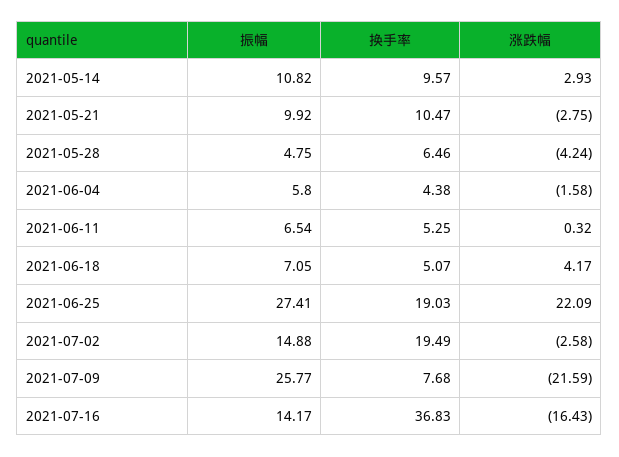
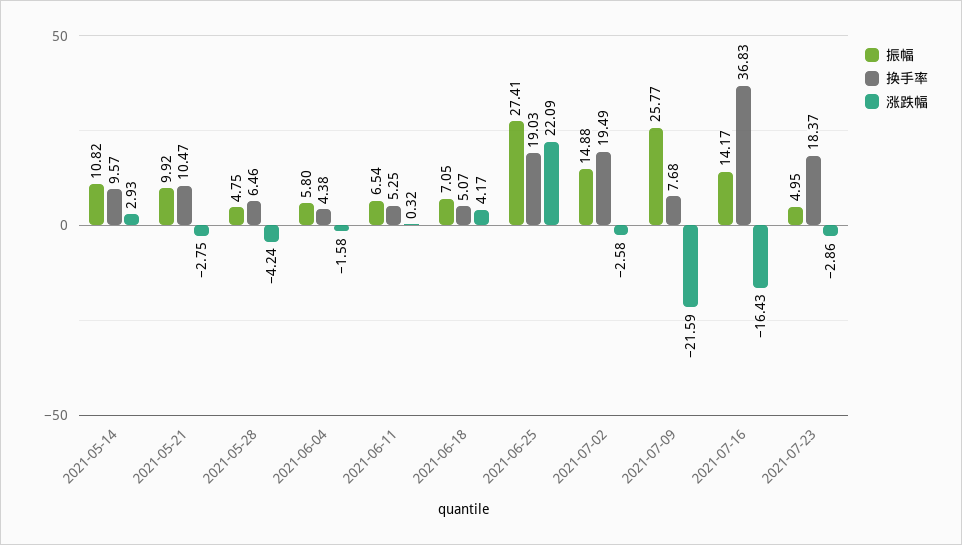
振幅, 2021-07-23: none -> 4.95
换手率, 2021-07-23: none -> 18.37
涨跌幅, 2021-07-23: none -> -2.86

